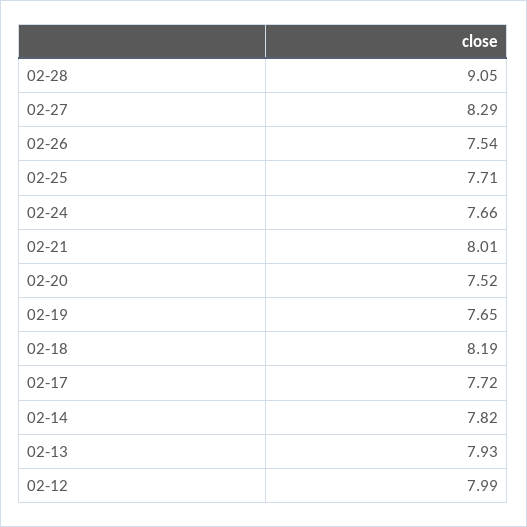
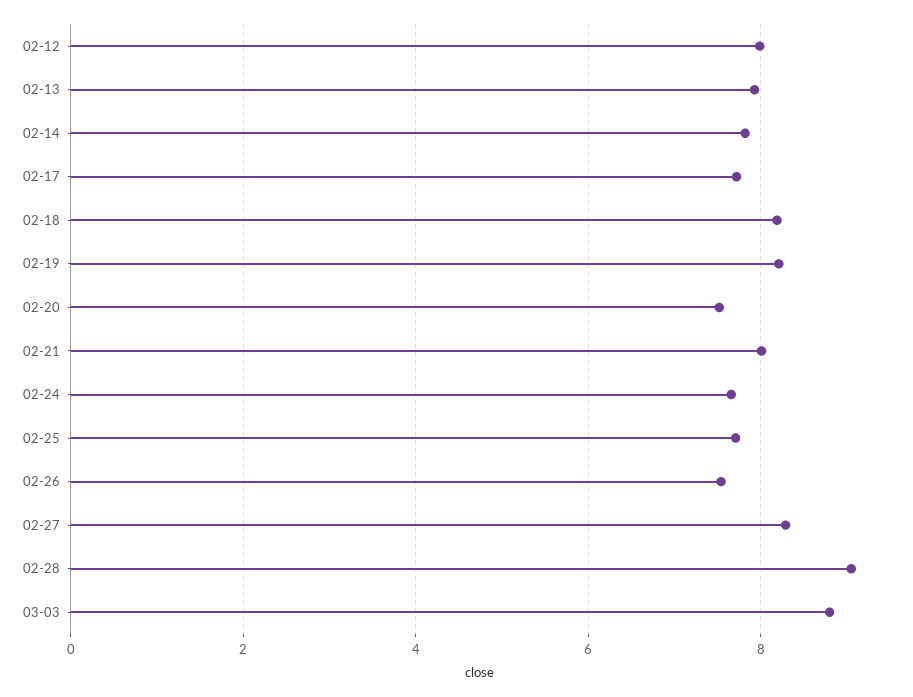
02-19: 7.65 -> 8.2
03-03: none -> 8.8

